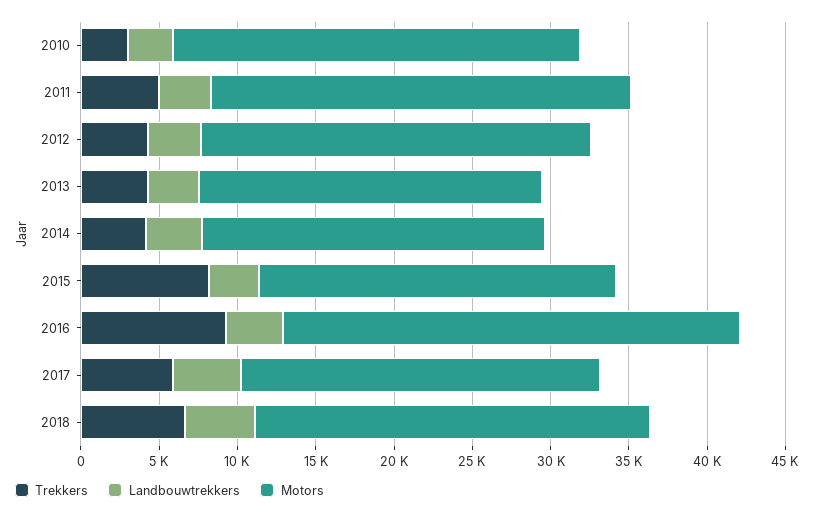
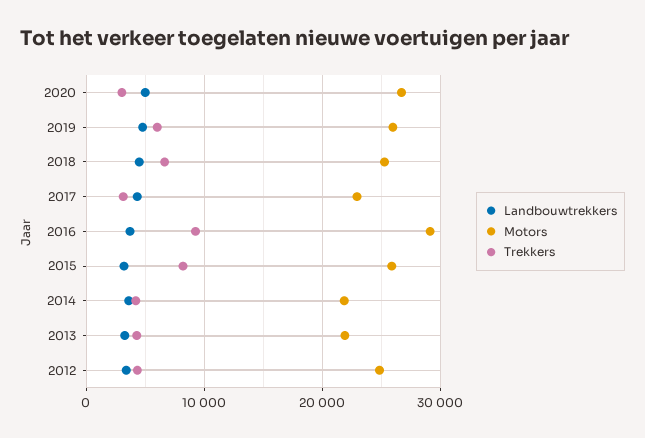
Trekkers, 2010: 3000 -> none
Landbouwtrekkers, 2010: 3000 -> none
Motors, 2010: 26000 -> none
Trekkers, 2011: 5000 -> none
Landbouwtrekkers, 2011: 3000 -> none
Motors, 2011: 27000 -> none
Motors, 2015: 23000 -> 26000
Trekkers, 2017: 6000 -> 3000
Landbouwtrekkers, 2020: none -> 5000
Motors, 2020: none -> 27000
Trekkers, 2020: none -> 3000
Landbouwtrekkers, 2019: none -> 5000
Motors, 2019: none -> 26000
Trekkers, 2019: none -> 6000

